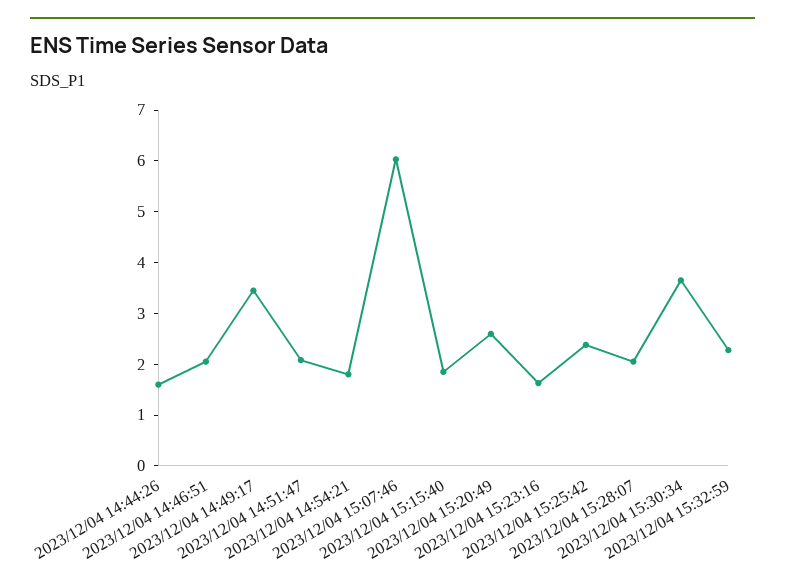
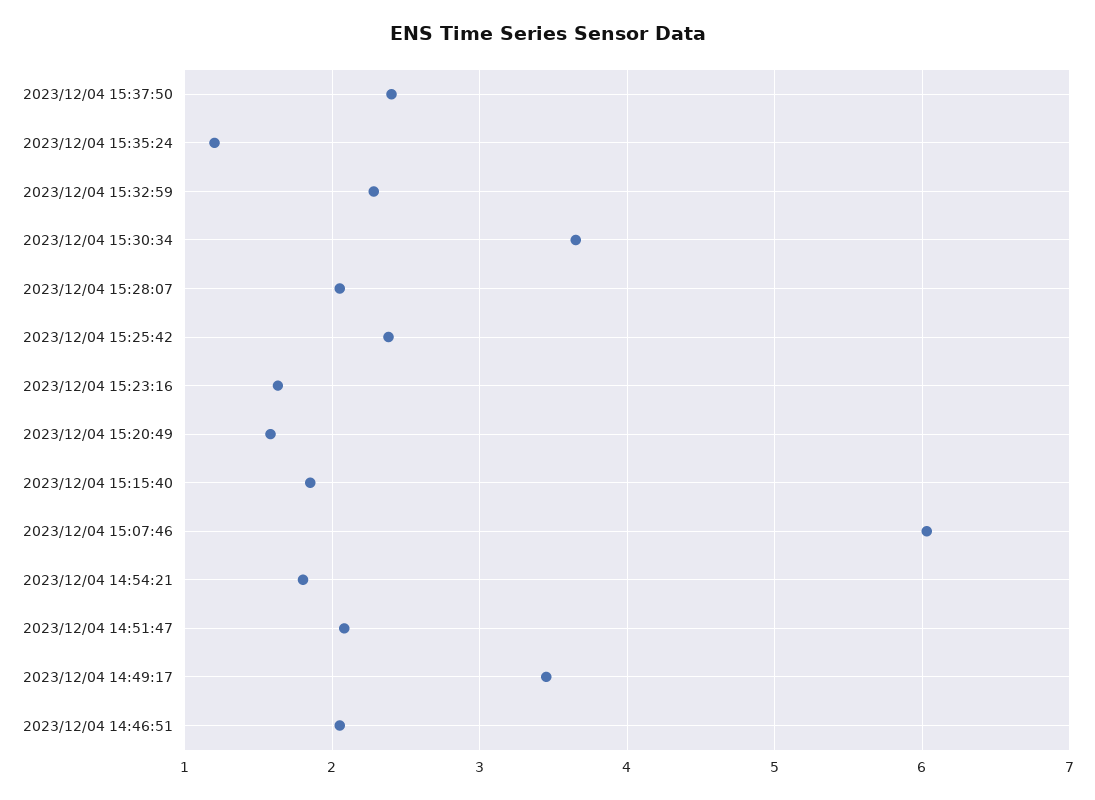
2023/12/04 14:44:26: 1.6 -> none
2023/12/04 15:20:49: 2.6 -> 1.6
2023/12/04 15:37:50: none -> 2.4
2023/12/04 15:35:24: none -> 1.2

